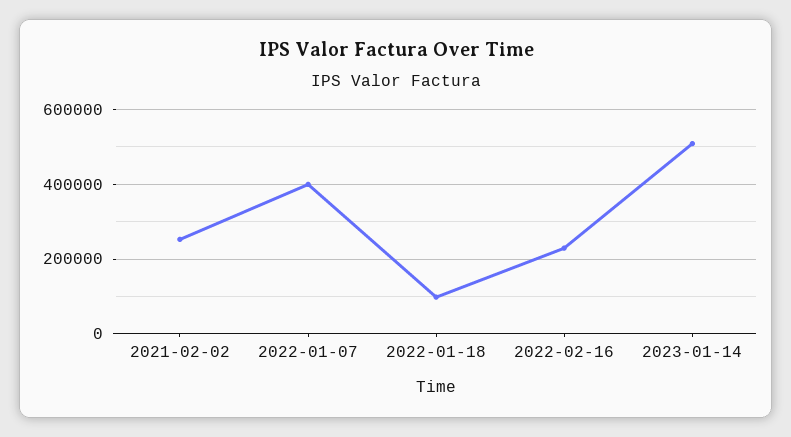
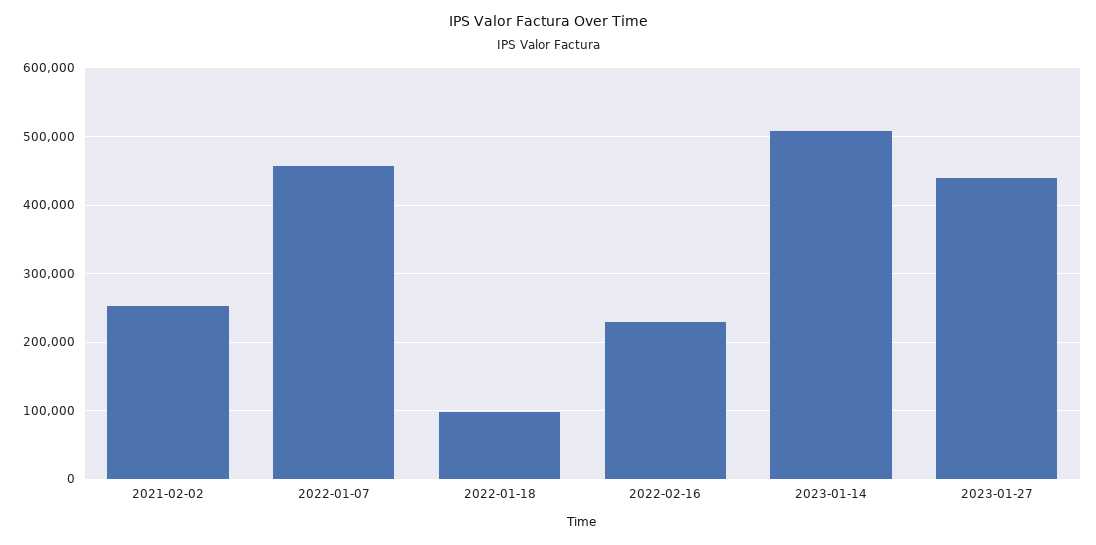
2022-01-07: 400000 -> 460000
2023-01-27: none -> 440000

